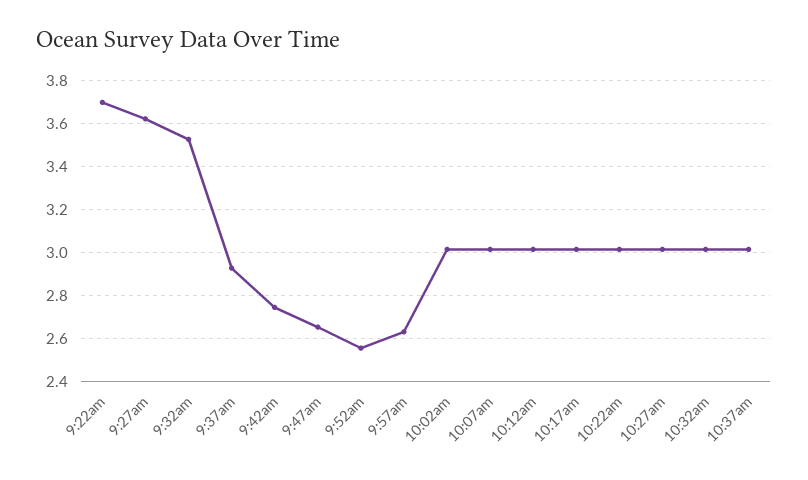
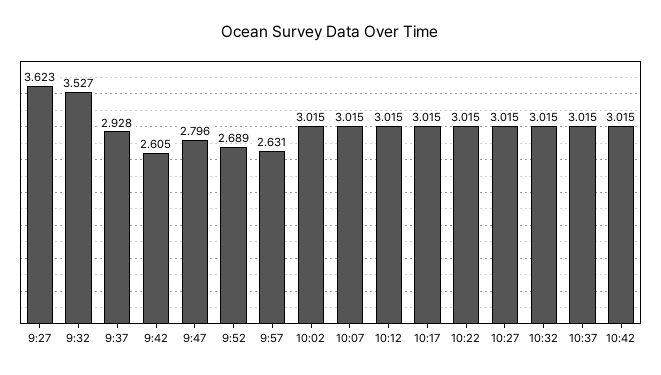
9:22am: 3.7 -> none
9:42am: 2.75 -> 2.605
9:47am: 2.65 -> 2.796
9:52am: 2.55 -> 2.689
10:42: none -> 3.015

